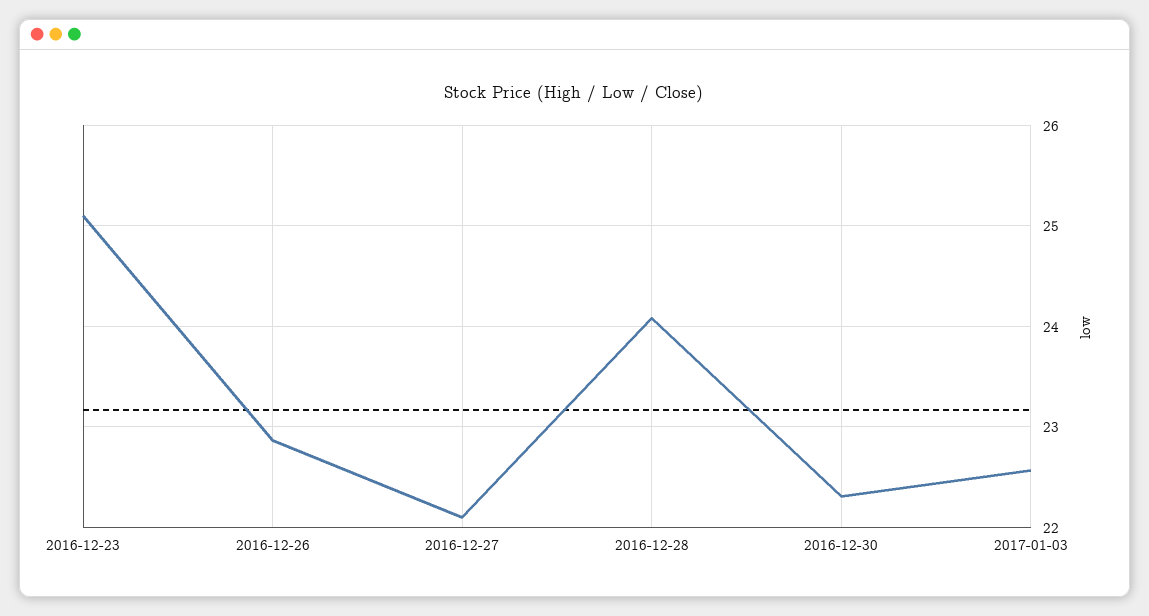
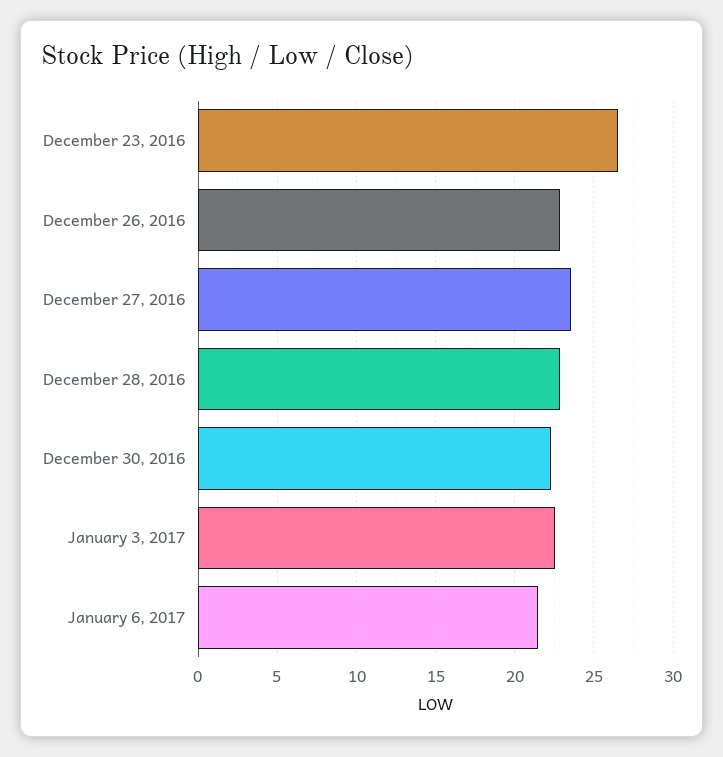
2016-12-23: 25.1 -> 26.5
2016-12-27: 22.1 -> 23.5
2016-12-28: 24.1 -> 23
January 6, 2017: none -> 21.5

